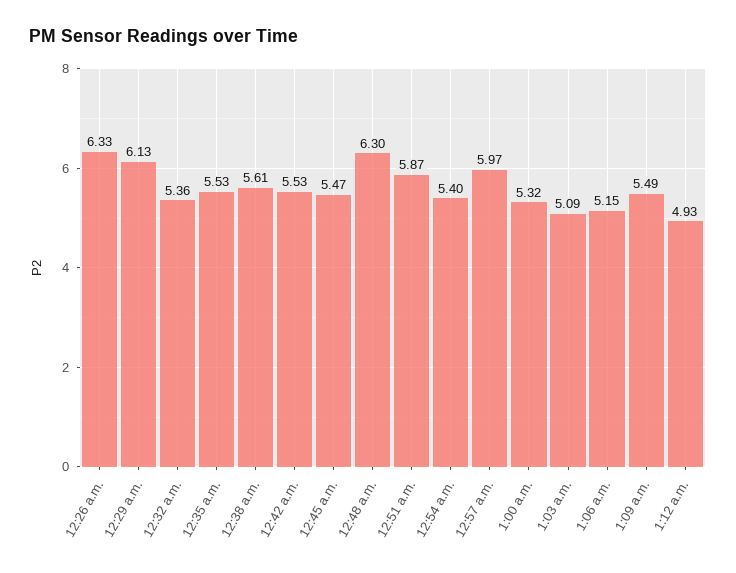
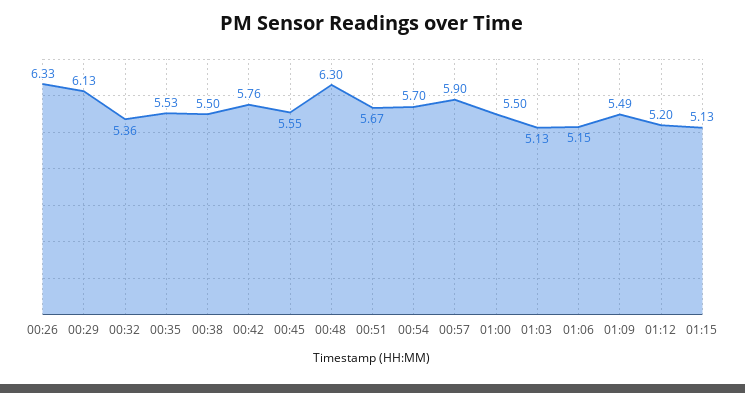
12:38 a.m.: 5.61 -> 5.5
12:42 a.m.: 5.53 -> 5.76
12:45 a.m.: 5.47 -> 5.55
12:51 a.m.: 5.87 -> 5.67
12:54 a.m.: 5.4 -> 5.7
12:57 a.m.: 5.97 -> 5.9
1:00 a.m.: 5.32 -> 5.5
1:03 a.m.: 5.09 -> 5.13
1:12 a.m.: 4.93 -> 5.2
01:15: none -> 5.13

